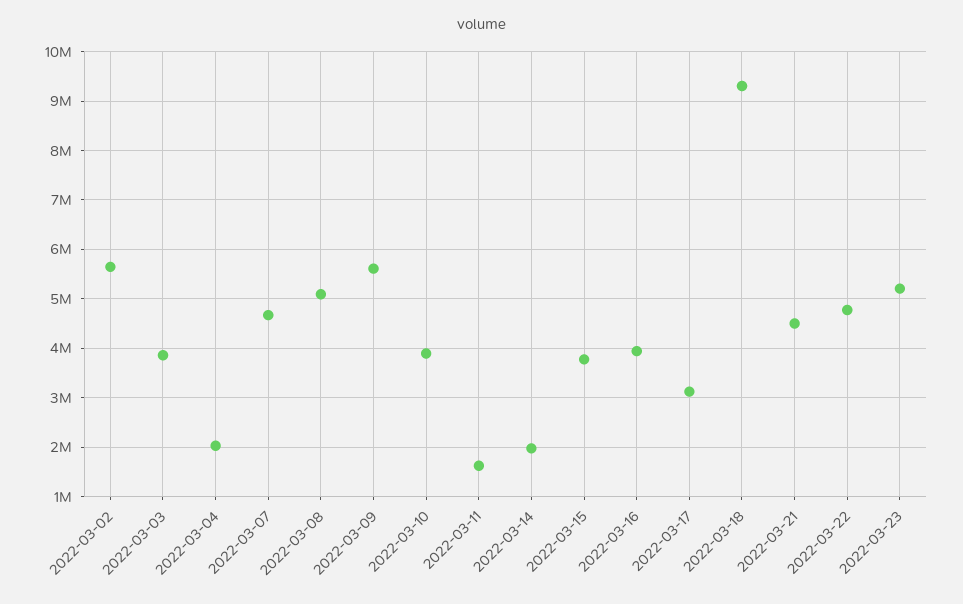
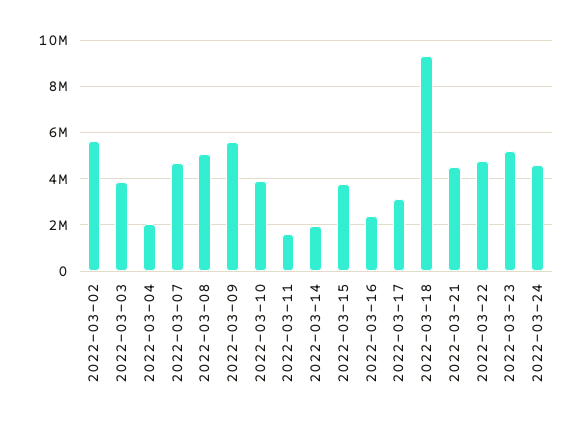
2022-03-16: 4000000 -> 2500000
2022-03-24: none -> 4500000

